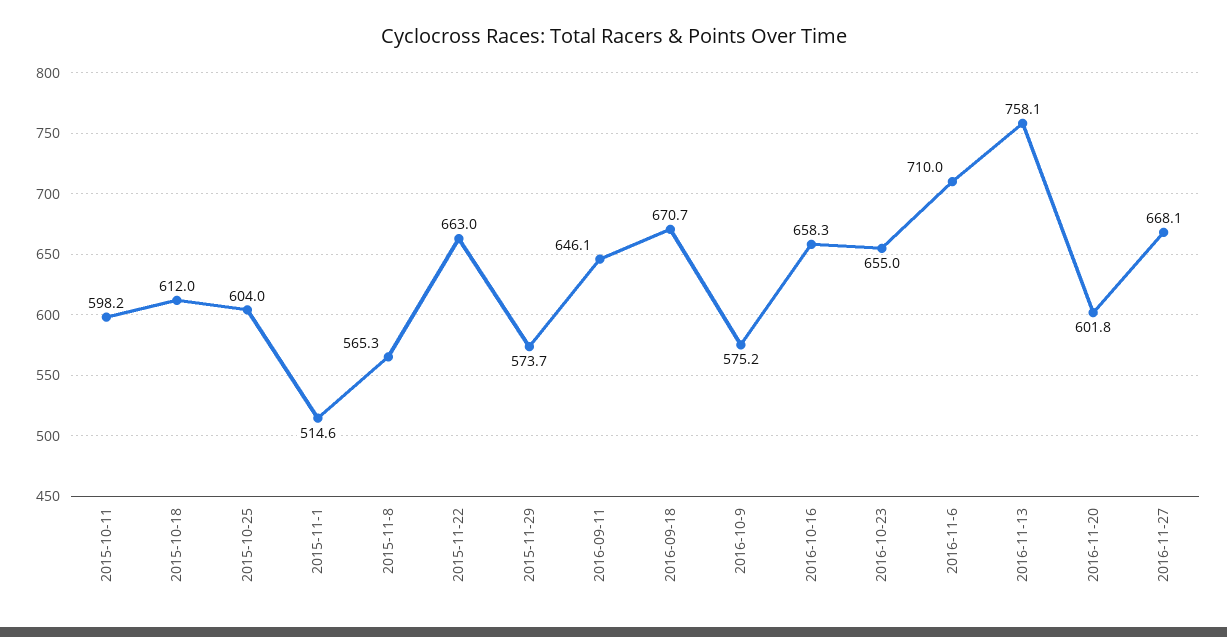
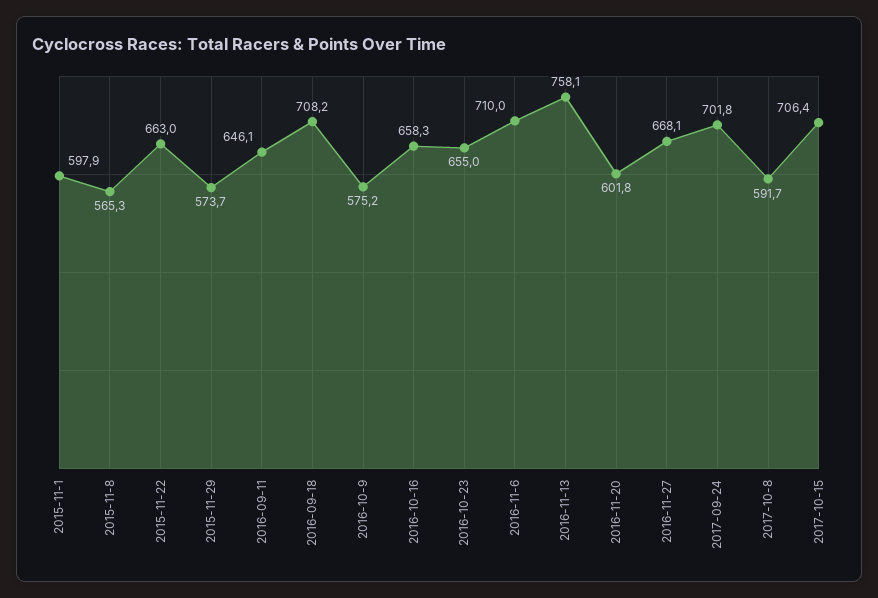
2015-10-11: 598.2 -> none
2015-10-18: 612 -> none
2015-10-25: 604 -> none
2015-11-1: 514.6 -> 597.9
2016-09-18: 670.7 -> 708.2
2017-09-24: none -> 701.8
2017-10-8: none -> 591.7
2017-10-15: none -> 706.4

